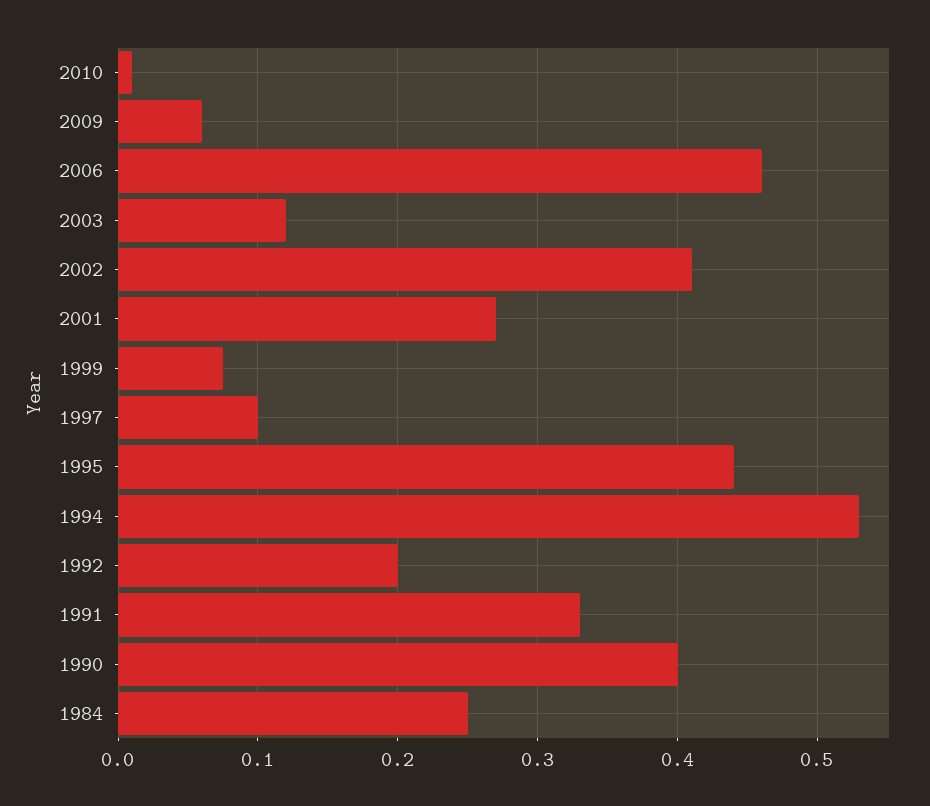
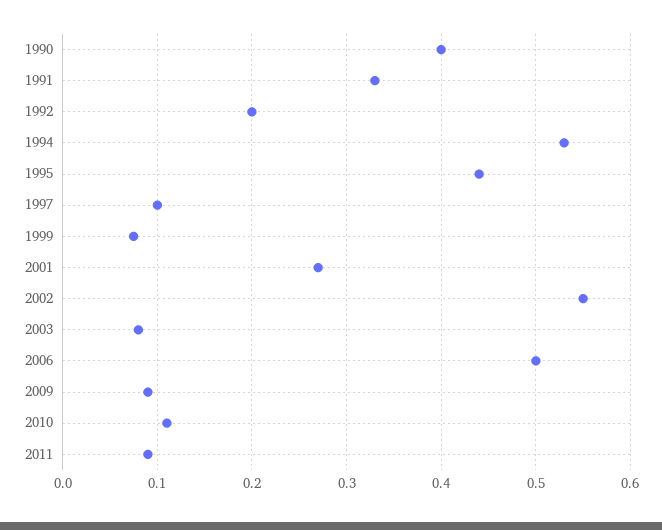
2010: 0.01 -> 0.11
2009: 0.06 -> 0.09
2006: 0.46 -> 0.5
2003: 0.12 -> 0.08
2002: 0.41 -> 0.55
1984: 0.25 -> none
2011: none -> 0.09

